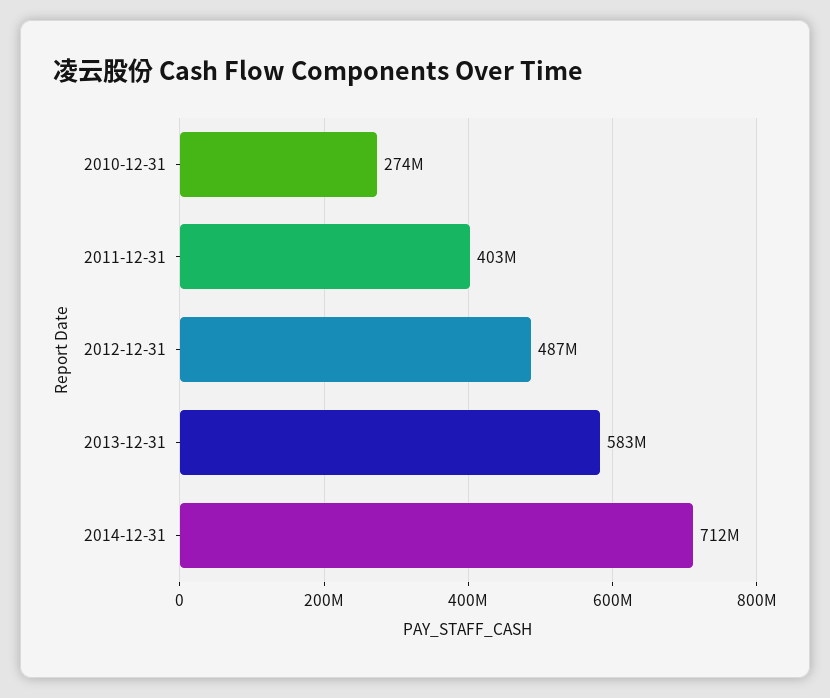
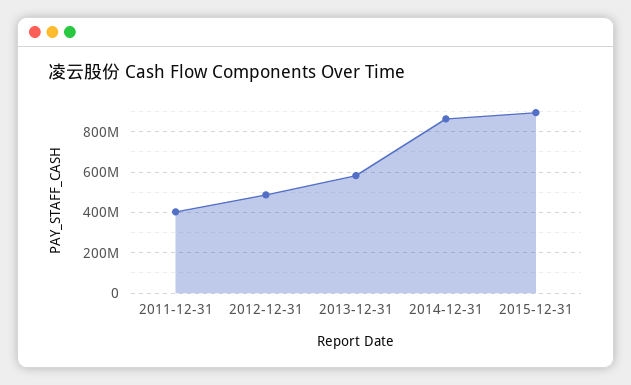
2010-12-31: 274000000 -> none
2014-12-31: 712000000 -> 850000000
2015-12-31: none -> 900000000

